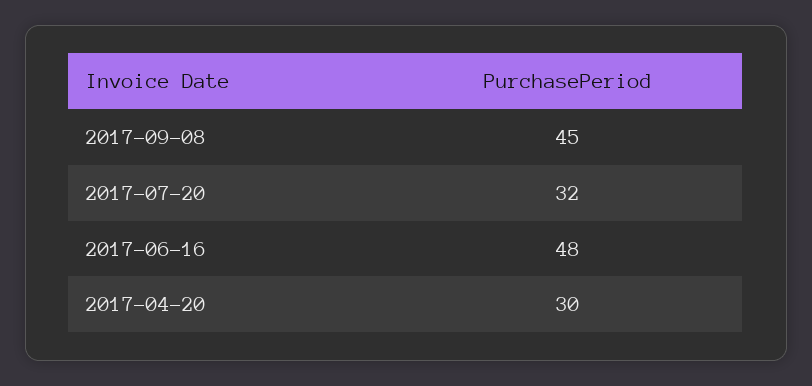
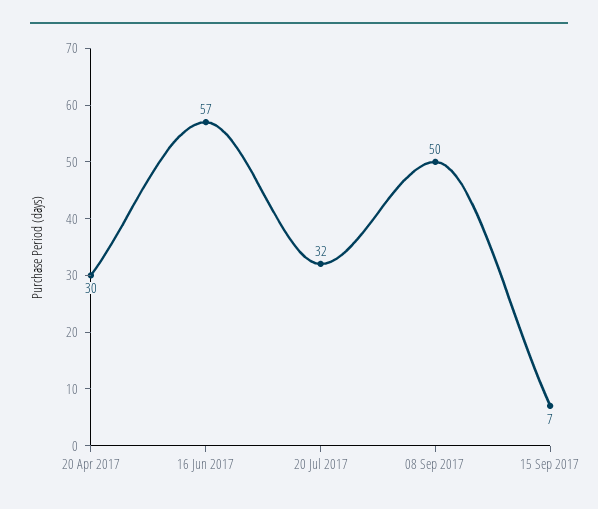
2017-09-08: 45 -> 50
2017-06-16: 48 -> 57
15 Sep 2017: none -> 7

